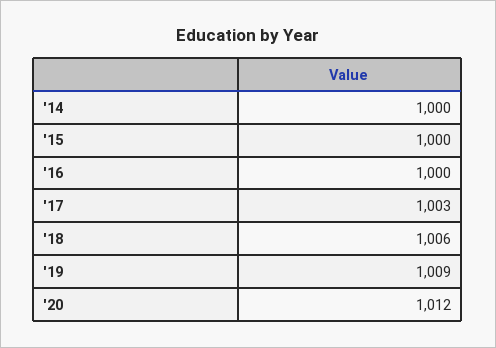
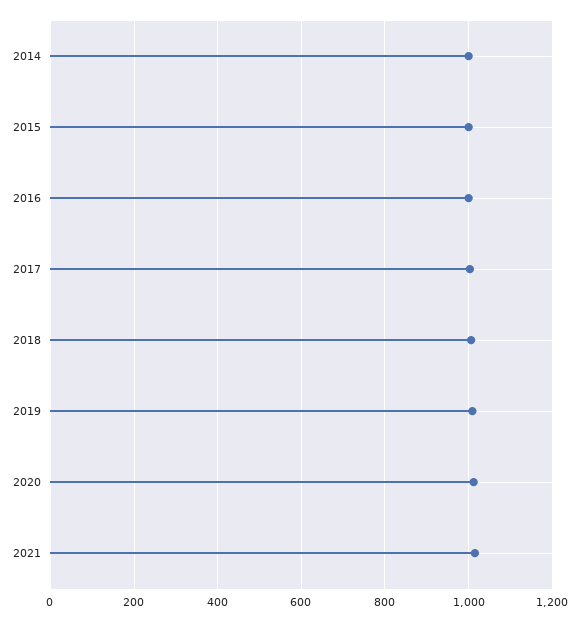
2021: none -> 1020

